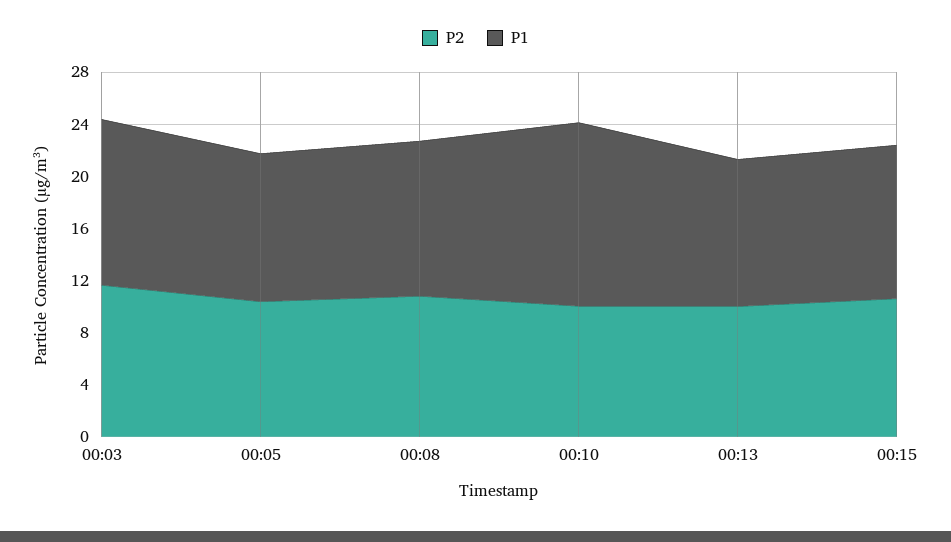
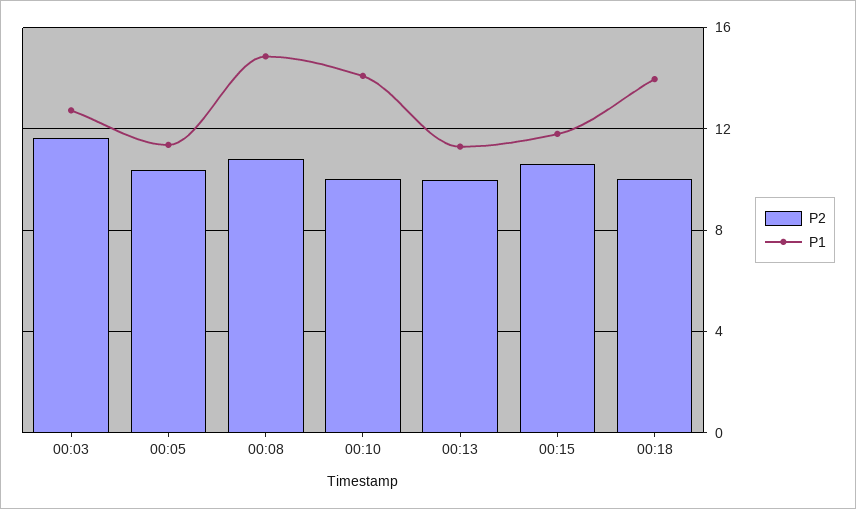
P1, 00:08: 12 -> 15
P2, 00:18: none -> 10
P1, 00:18: none -> 14

